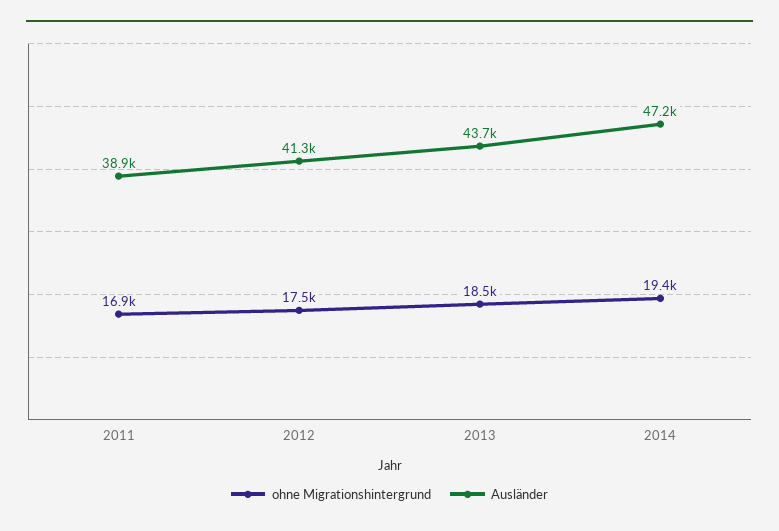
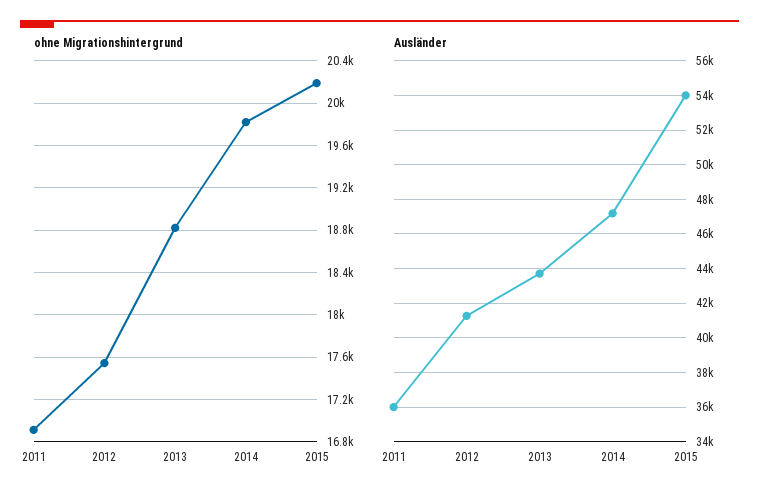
Ausländer, 2011: 38900 -> 36000
ohne Migrationshintergrund, 2013: 18500 -> 18800
ohne Migrationshintergrund, 2014: 19400 -> 19800
ohne Migrationshintergrund, 2015: none -> 20200
Ausländer, 2015: none -> 54000

